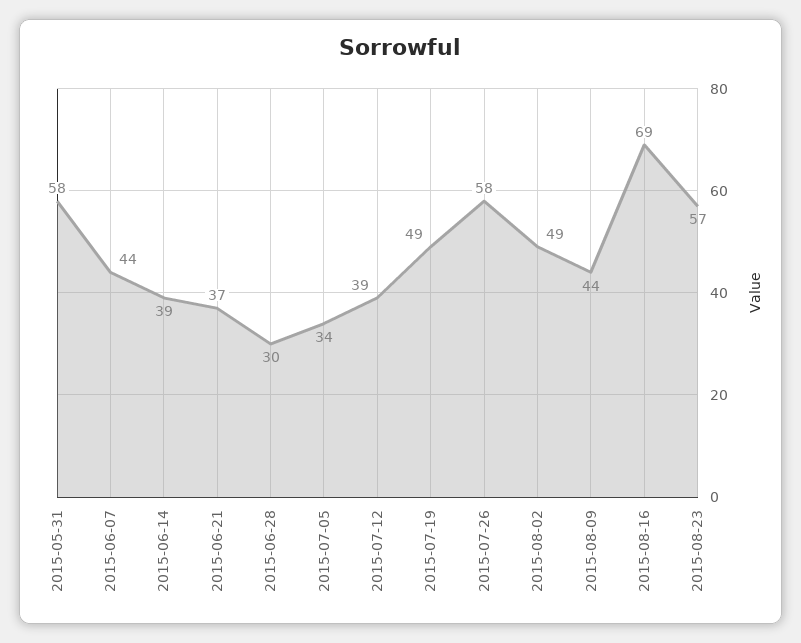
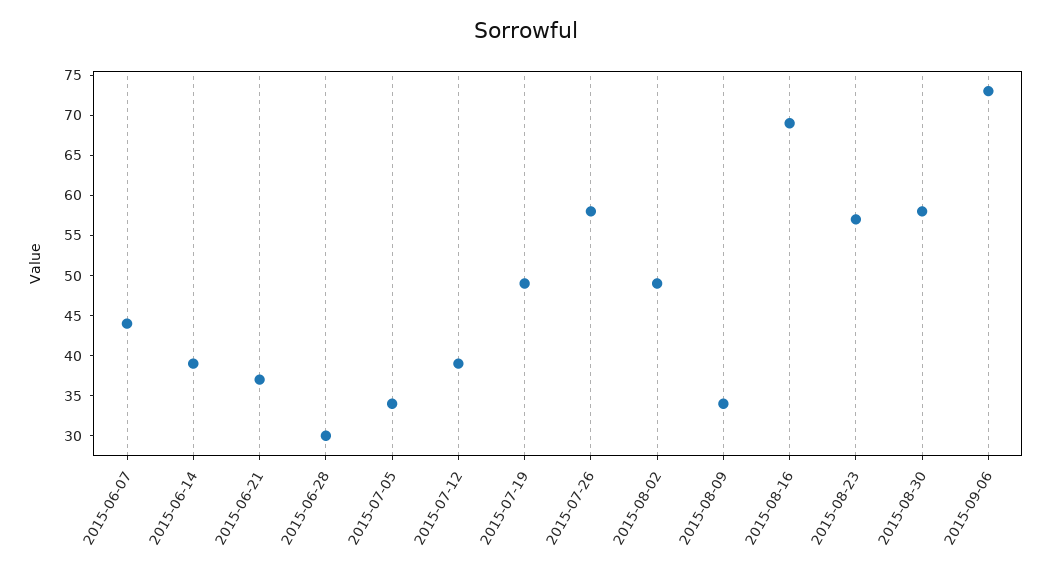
2015-05-31: 58 -> none
2015-08-09: 44 -> 34
2015-08-30: none -> 58
2015-09-06: none -> 73

